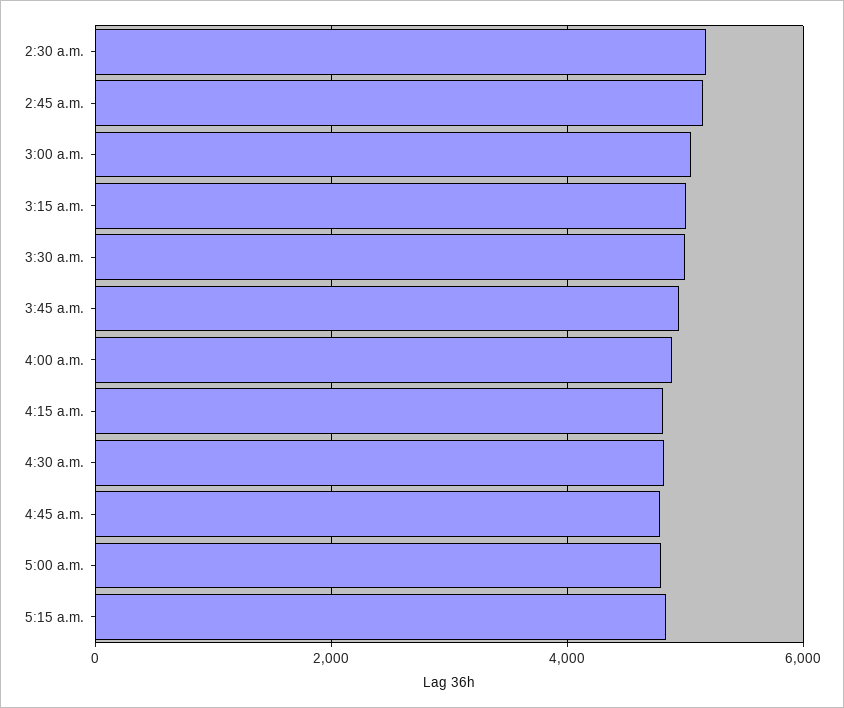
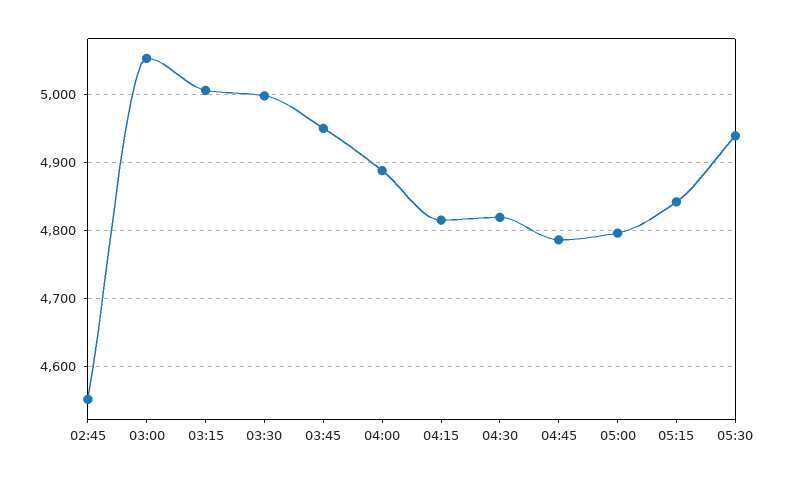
2:30 a.m.: 5200 -> none
2:45 a.m.: 5200 -> 4550
05:30: none -> 4940

